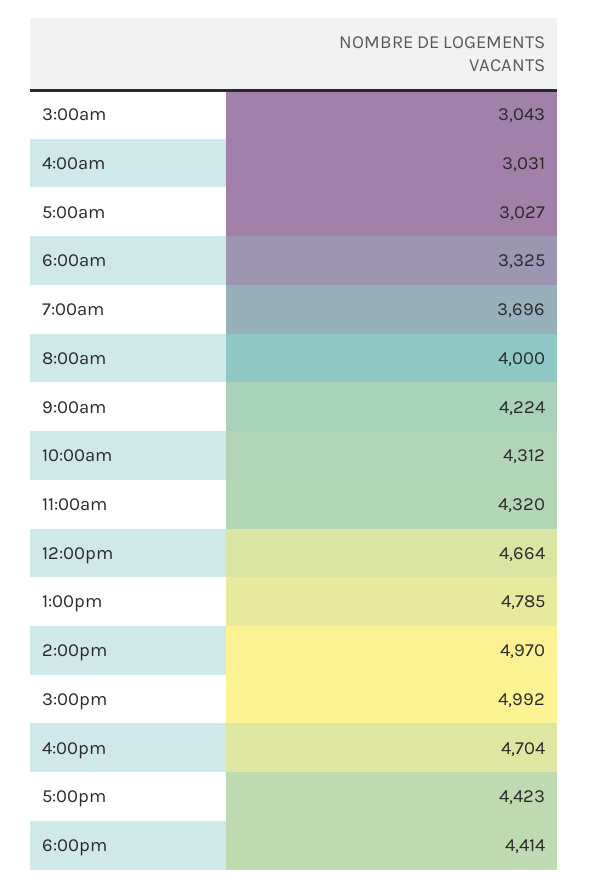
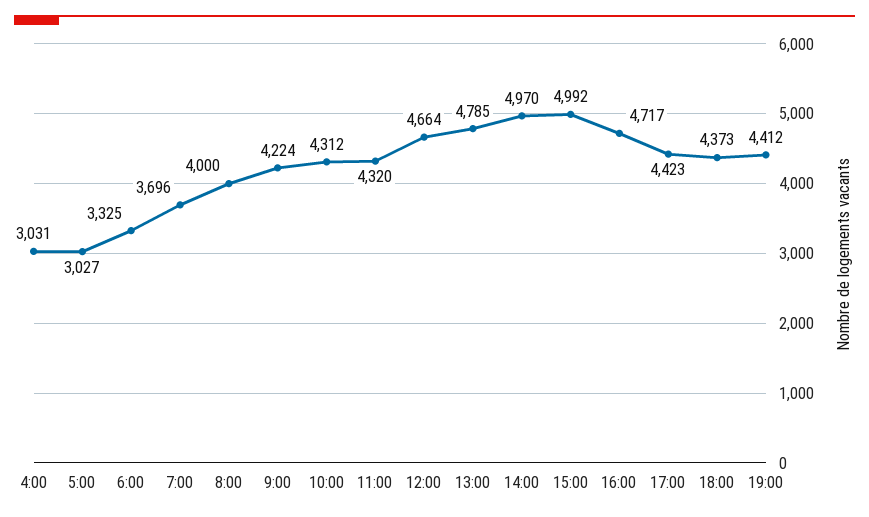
3:00am: 3043 -> none
4:00pm: 4704 -> 4717
6:00pm: 4414 -> 4373
19:00: none -> 4412

